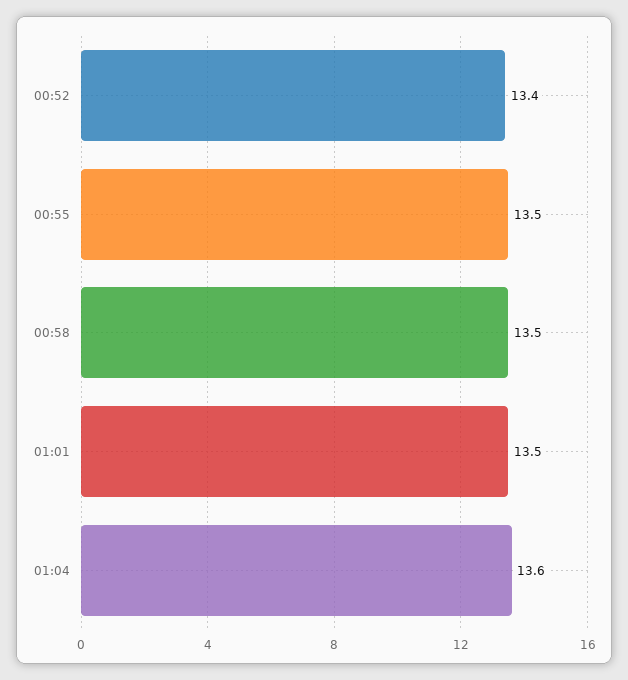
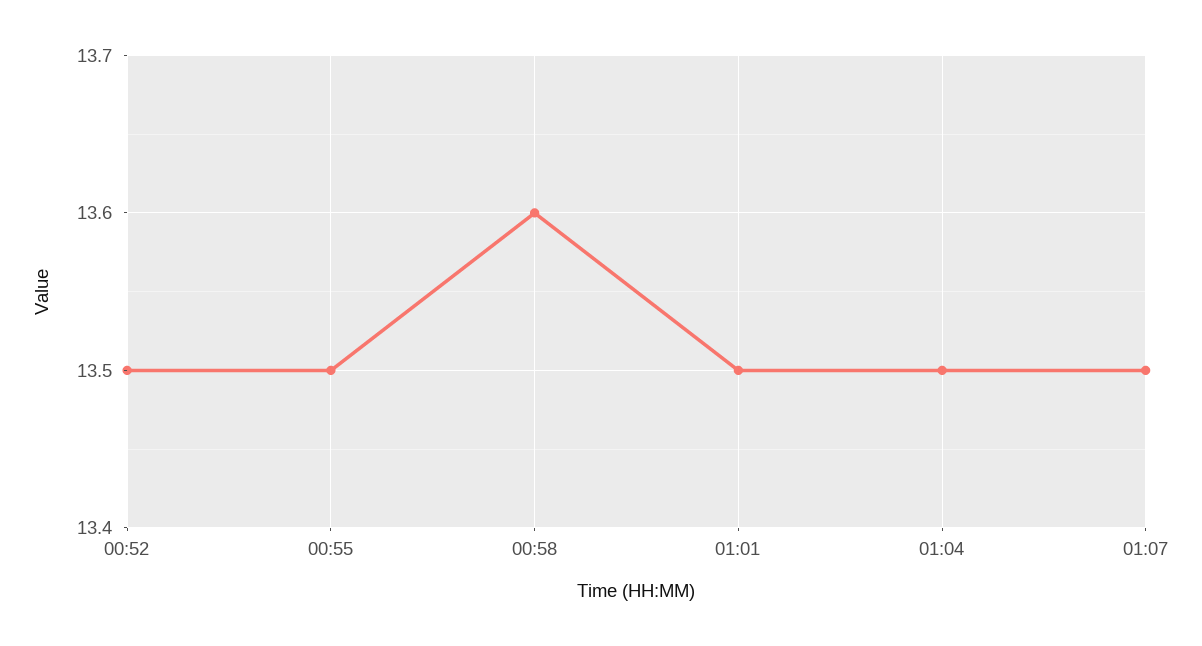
00:52: 13.4 -> 13.5
00:58: 13.5 -> 13.6
01:04: 13.6 -> 13.5
01:07: none -> 13.5

